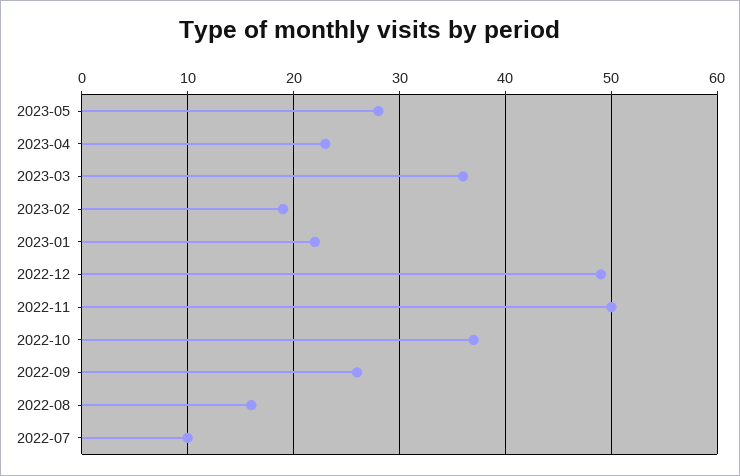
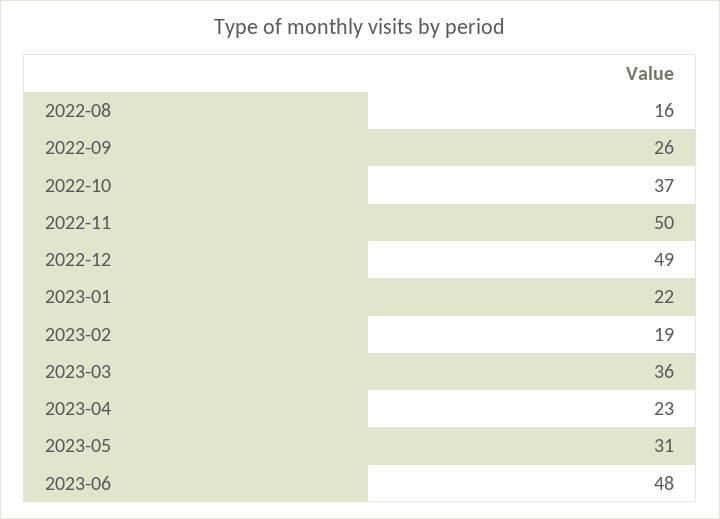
2023-05: 28 -> 31
2022-07: 10 -> none
2023-06: none -> 48

